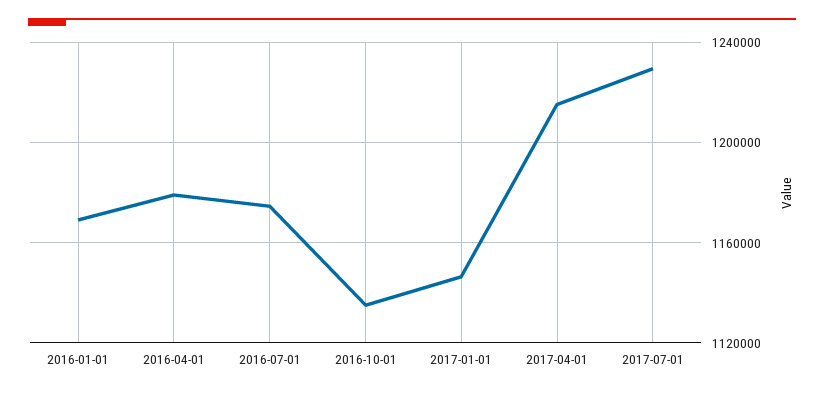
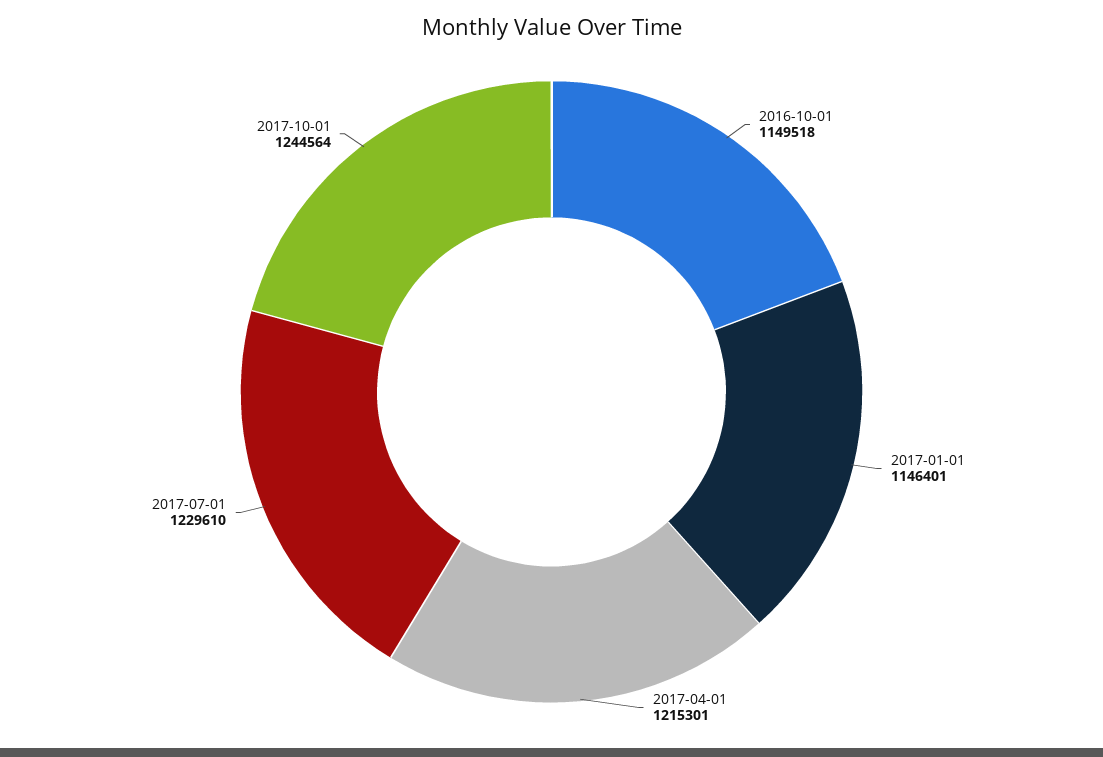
2016-01-01: 1170000 -> none
2016-04-01: 1180000 -> none
2016-07-01: 1175000 -> none
2016-10-01: 1135000 -> 1149518
2017-10-01: none -> 1244564

